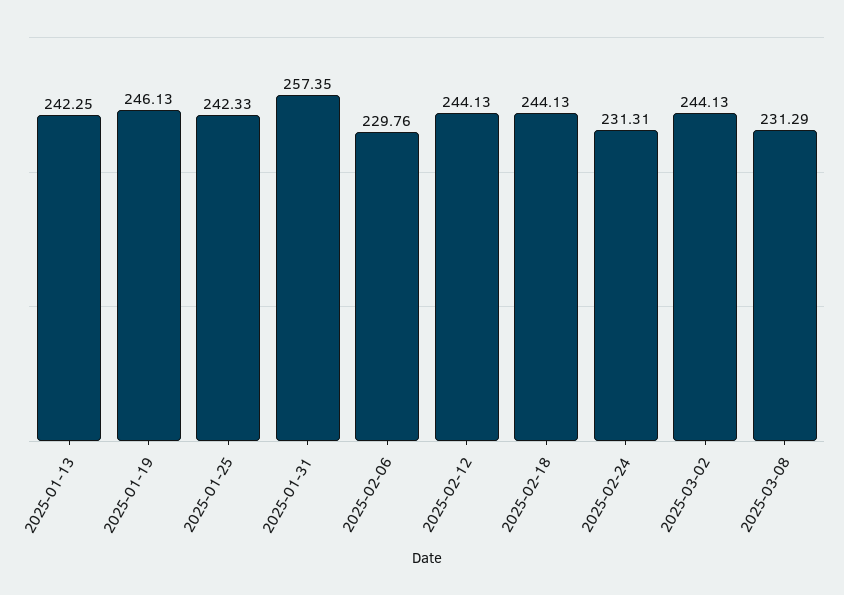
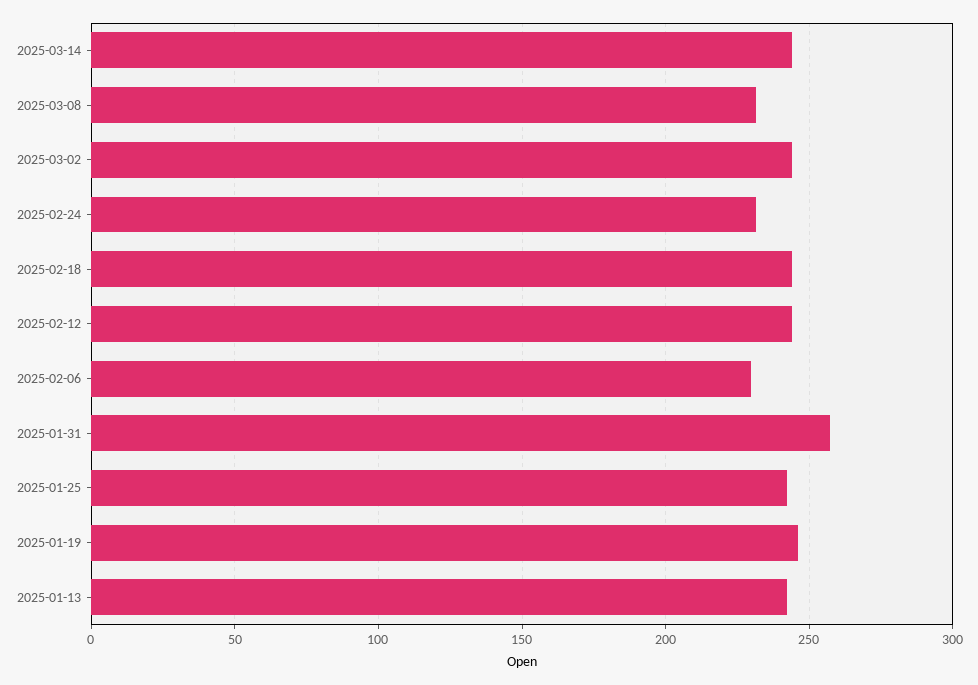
2025-03-14: none -> 245

